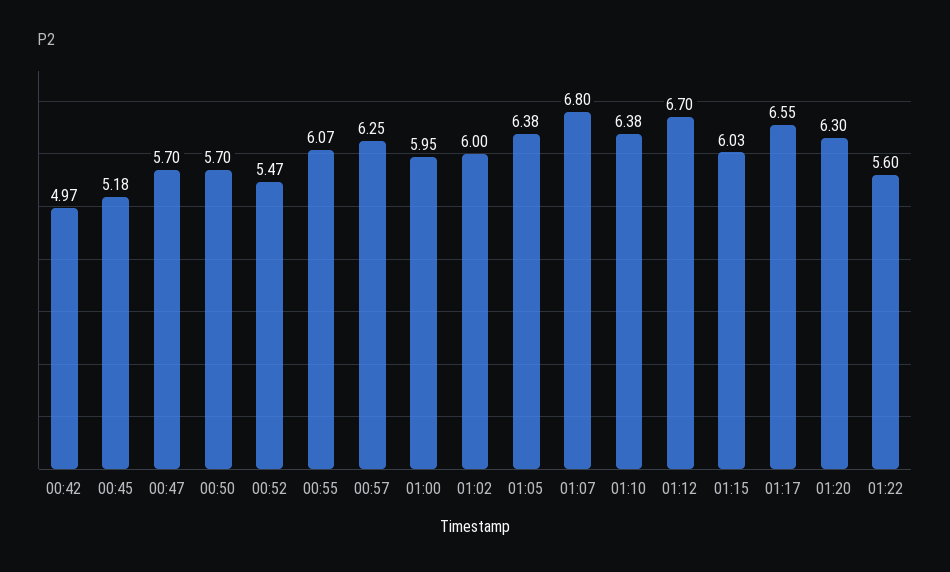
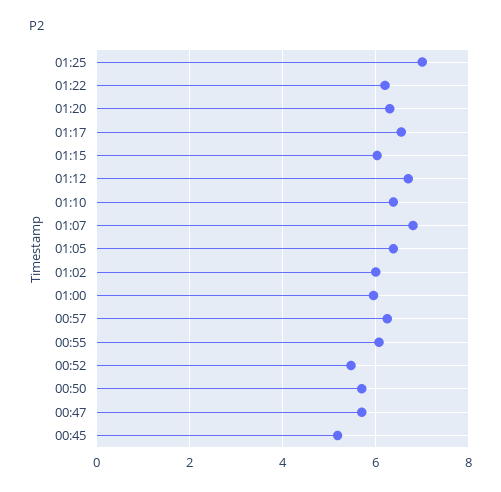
00:42: 4.97 -> none
01:22: 5.6 -> 6.2
01:25: none -> 7

